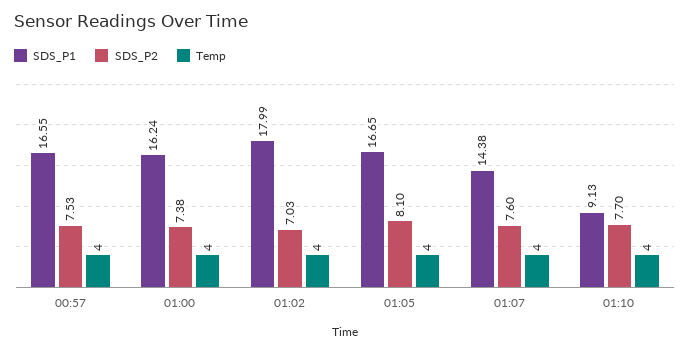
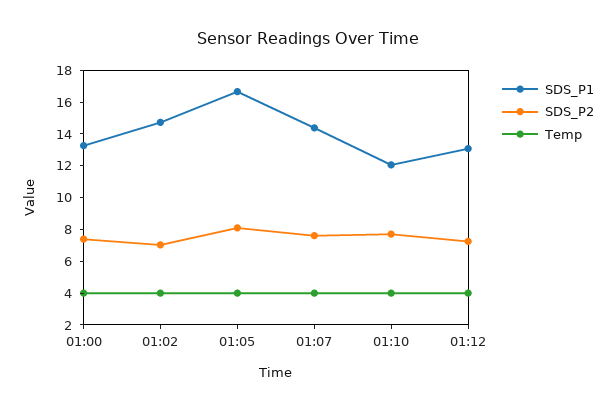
SDS_P1, 00:57: 16.55 -> none
SDS_P2, 00:57: 7.53 -> none
Temp, 00:57: 4 -> none
SDS_P1, 01:00: 16.24 -> 13
SDS_P1, 01:02: 17.99 -> 15
SDS_P1, 01:10: 9.13 -> 12
SDS_P1, 01:12: none -> 13
SDS_P2, 01:12: none -> 7
Temp, 01:12: none -> 4

